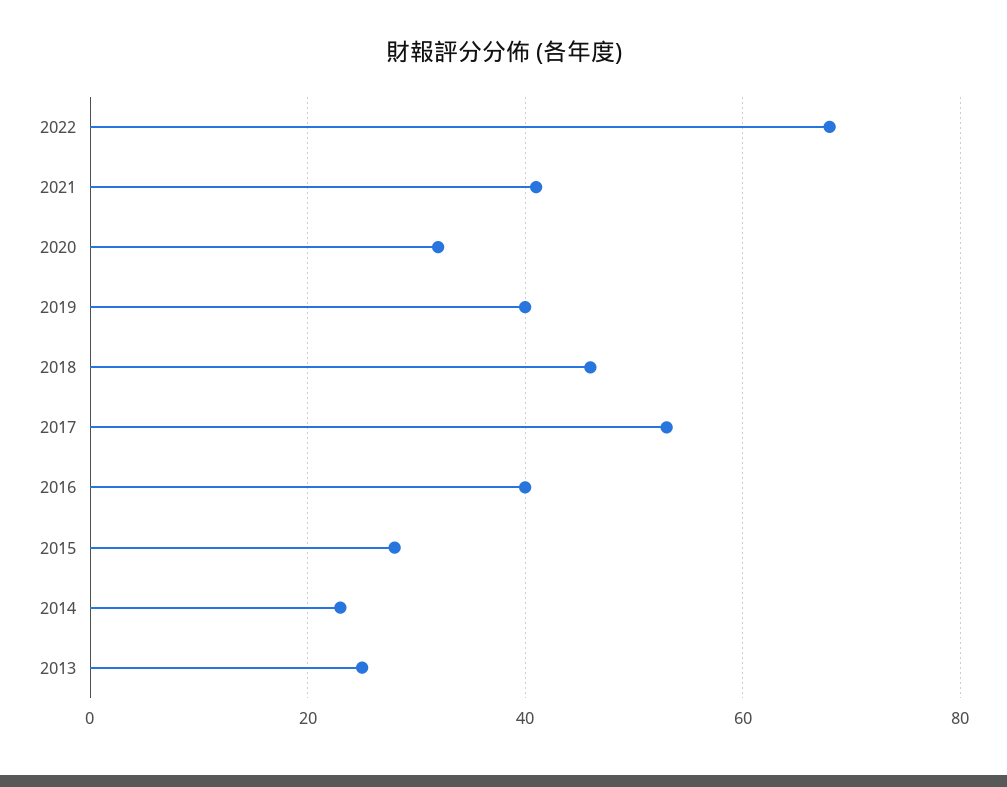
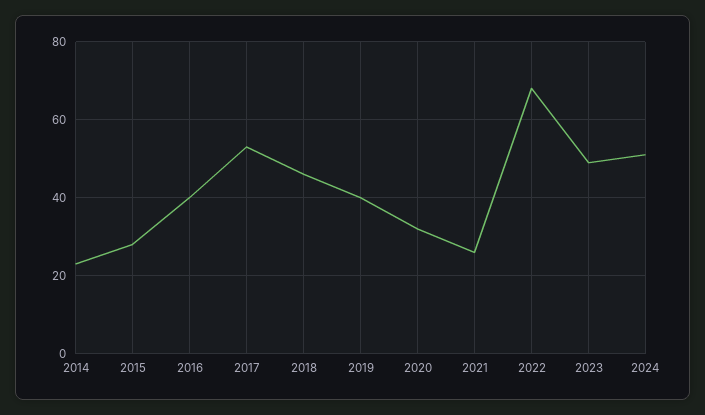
2021: 40 -> 25
2013: 25 -> none
2023: none -> 50
2024: none -> 50

